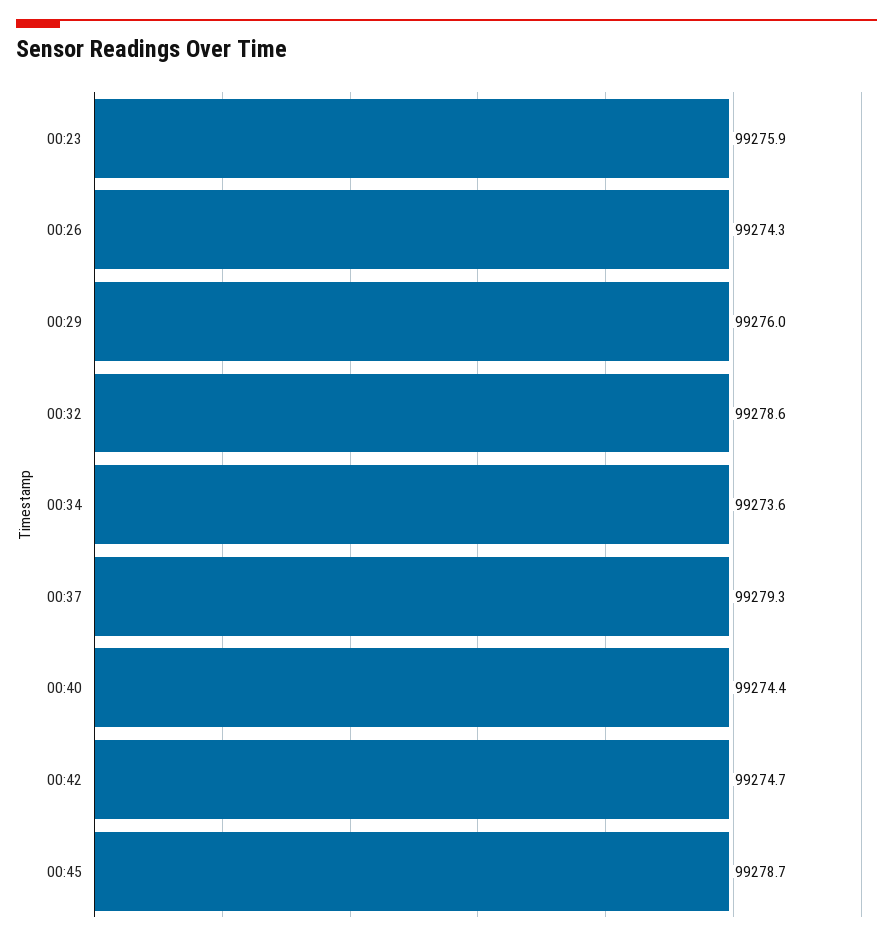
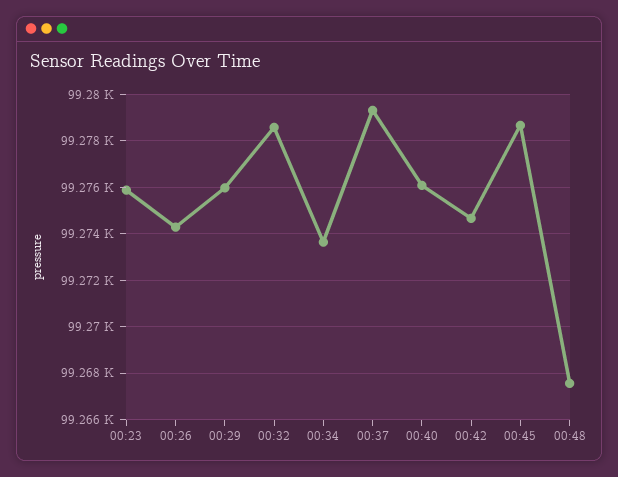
00:40: 99274.4 -> 99276
00:48: none -> 99267.5

